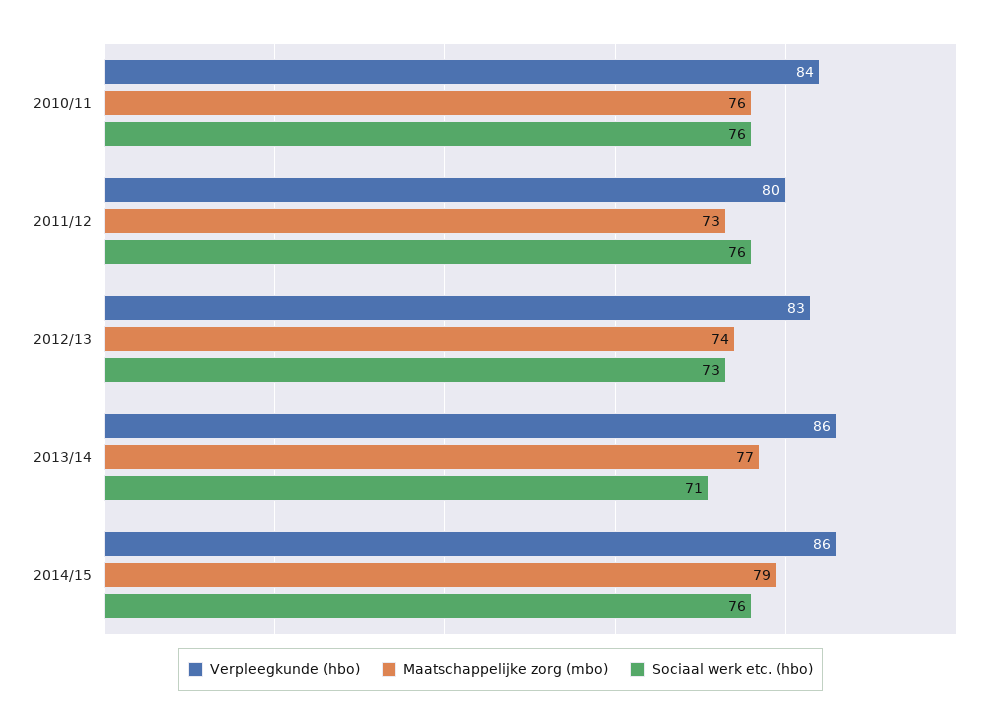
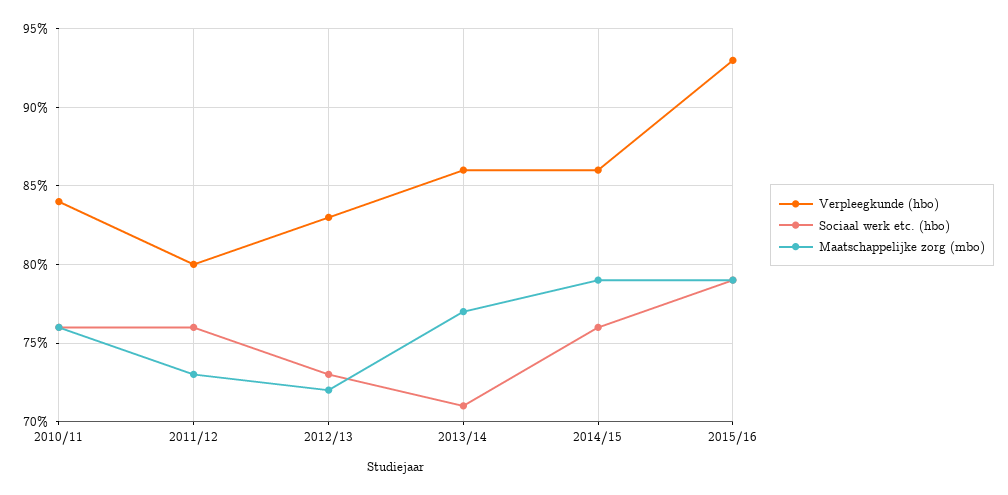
Maatschappelijke zorg (mbo), 2012/13: 74 -> 72
Verpleegkunde (hbo), 2015/16: none -> 93
Sociaal werk etc. (hbo), 2015/16: none -> 79
Maatschappelijke zorg (mbo), 2015/16: none -> 79

